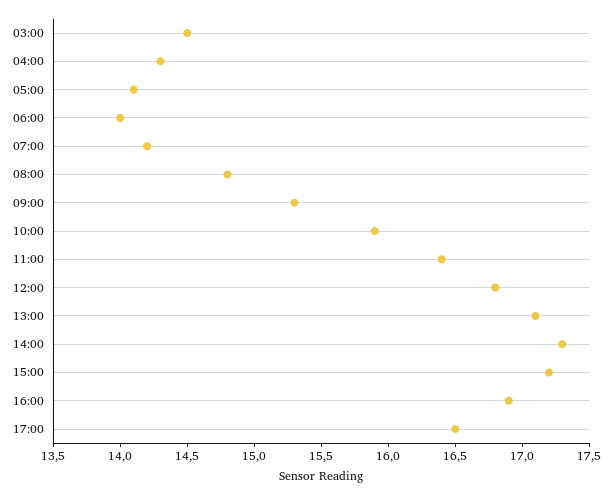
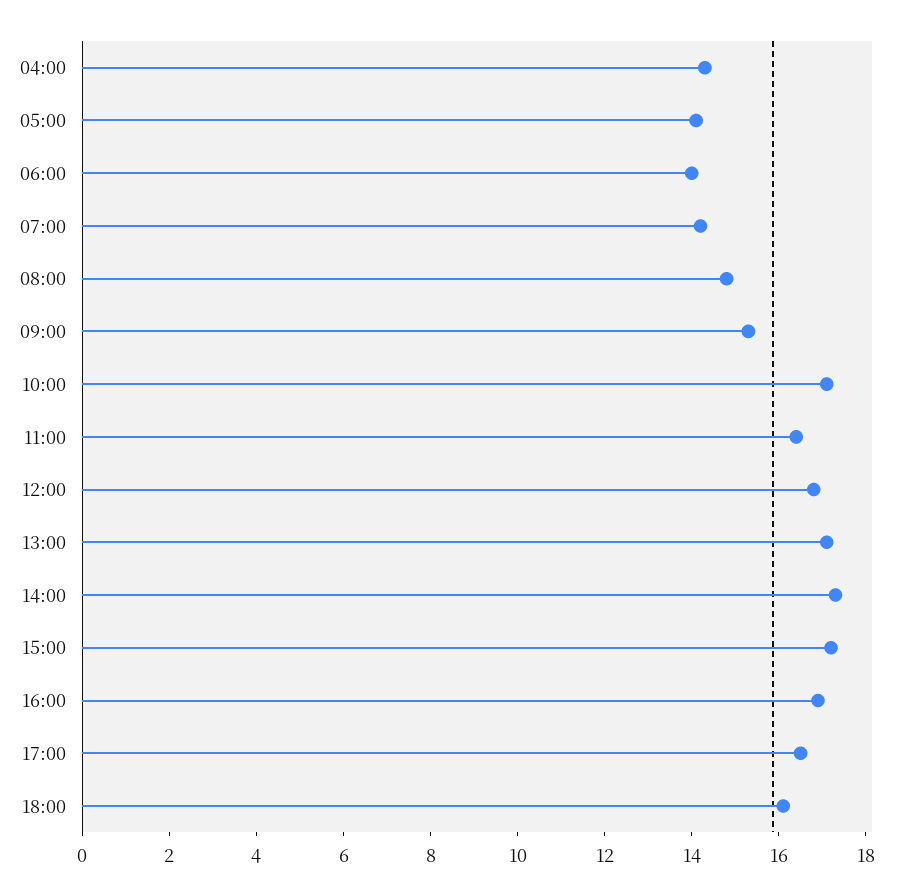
03:00: 14.5 -> none
10:00: 15.9 -> 17
18:00: none -> 16

